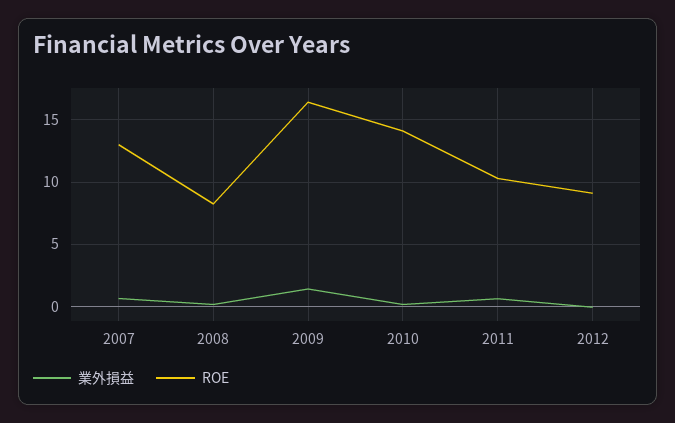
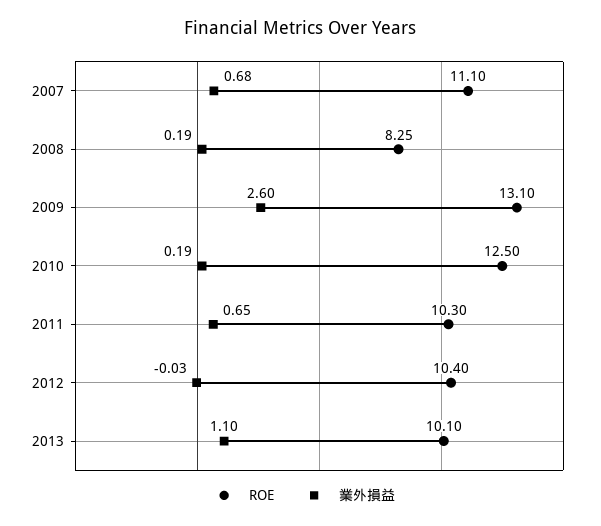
ROE, 2007: 13 -> 11.1
業外損益, 2009: 1.5 -> 2.6
ROE, 2009: 16.5 -> 13.1
ROE, 2010: 14 -> 12.5
ROE, 2012: 9 -> 10.4
ROE, 2013: none -> 10.1
業外損益, 2013: none -> 1.1

